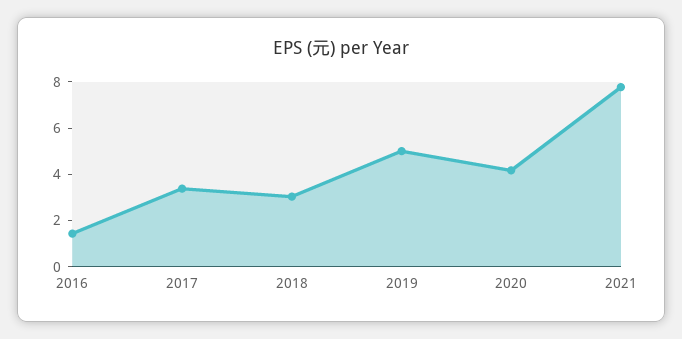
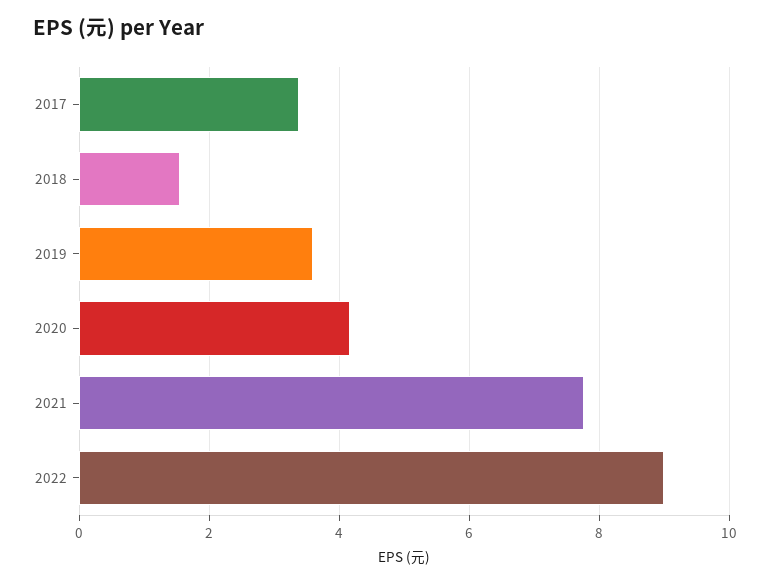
2016: 1.5 -> none
2018: 3 -> 1.6
2019: 5 -> 3.6
2022: none -> 9

